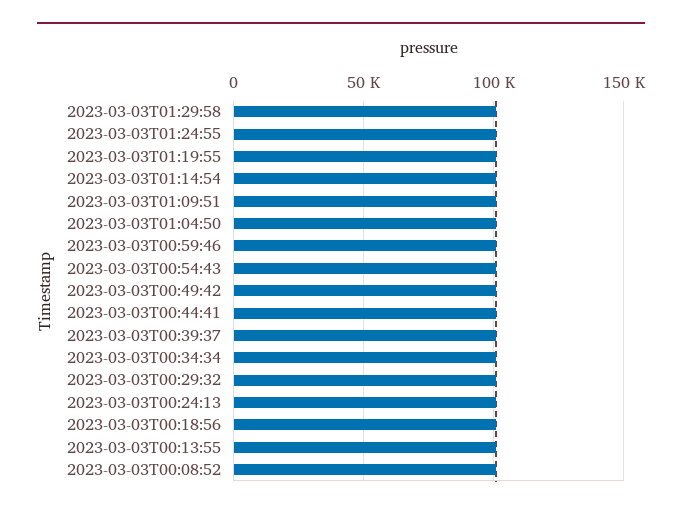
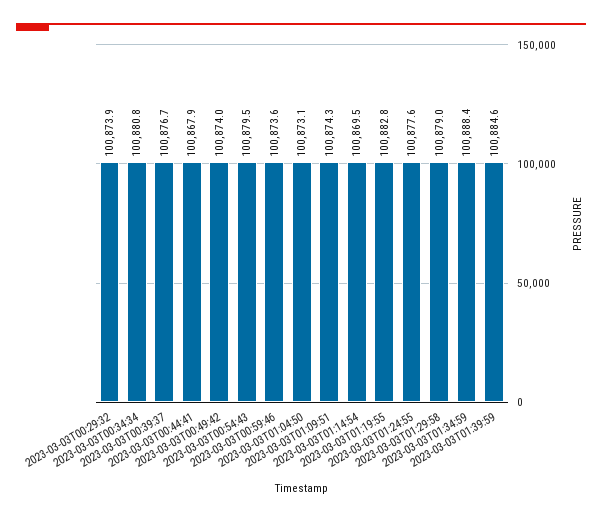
2023-03-03T00:24:13: 100000 -> none
2023-03-03T00:18:56: 100000 -> none
2023-03-03T00:13:55: 100000 -> none
2023-03-03T00:08:52: 100000 -> none
2023-03-03T01:34:59: none -> 100888.4
2023-03-03T01:39:59: none -> 100884.6

